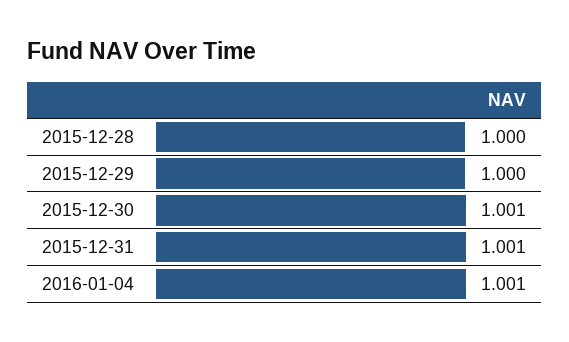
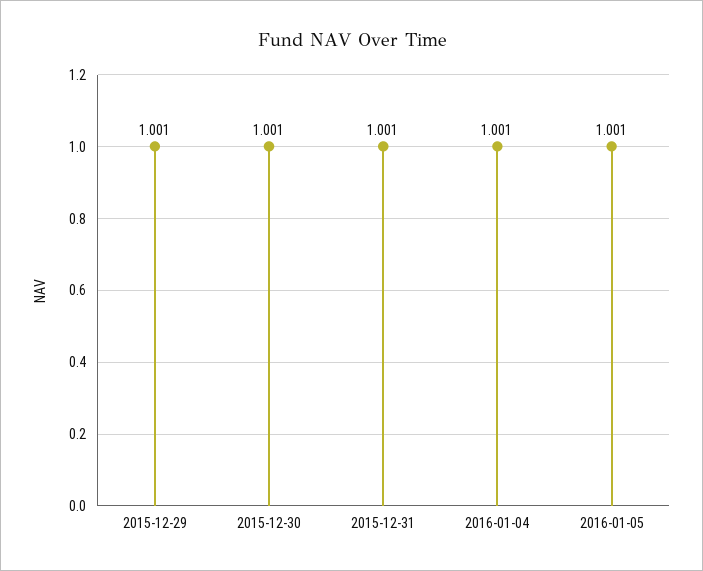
2015-12-28: 1 -> none
2015-12-29: 1 -> 1.001
2016-01-05: none -> 1.001

